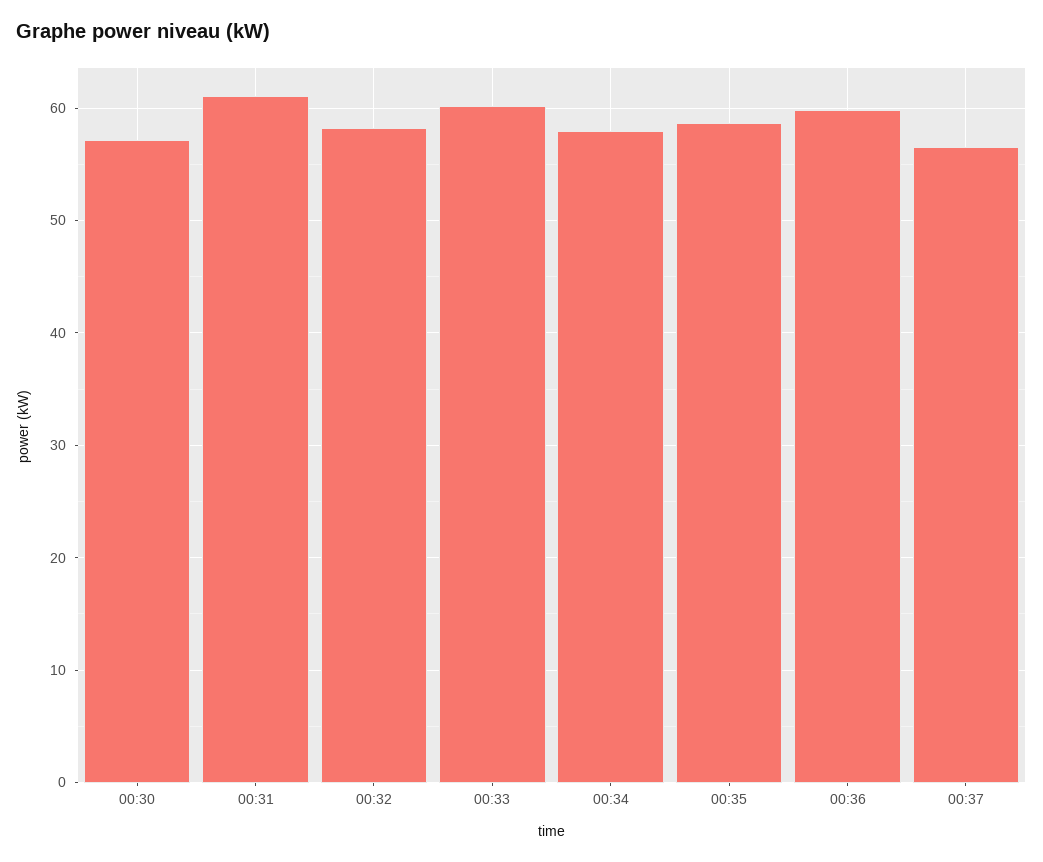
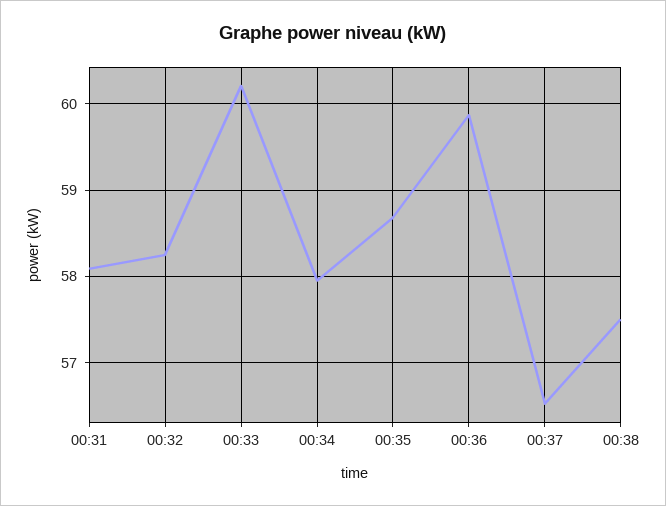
00:30: 57 -> none
00:31: 61 -> 58.1
00:38: none -> 57.5

